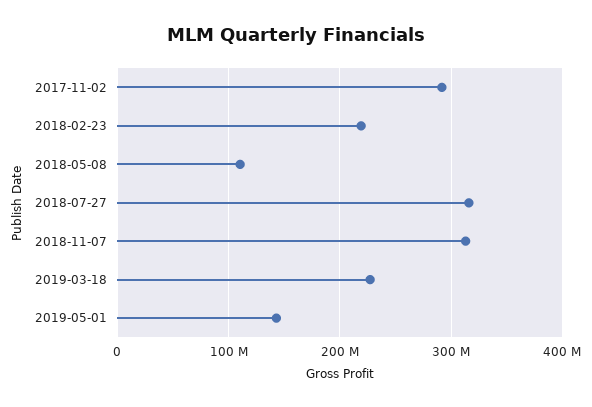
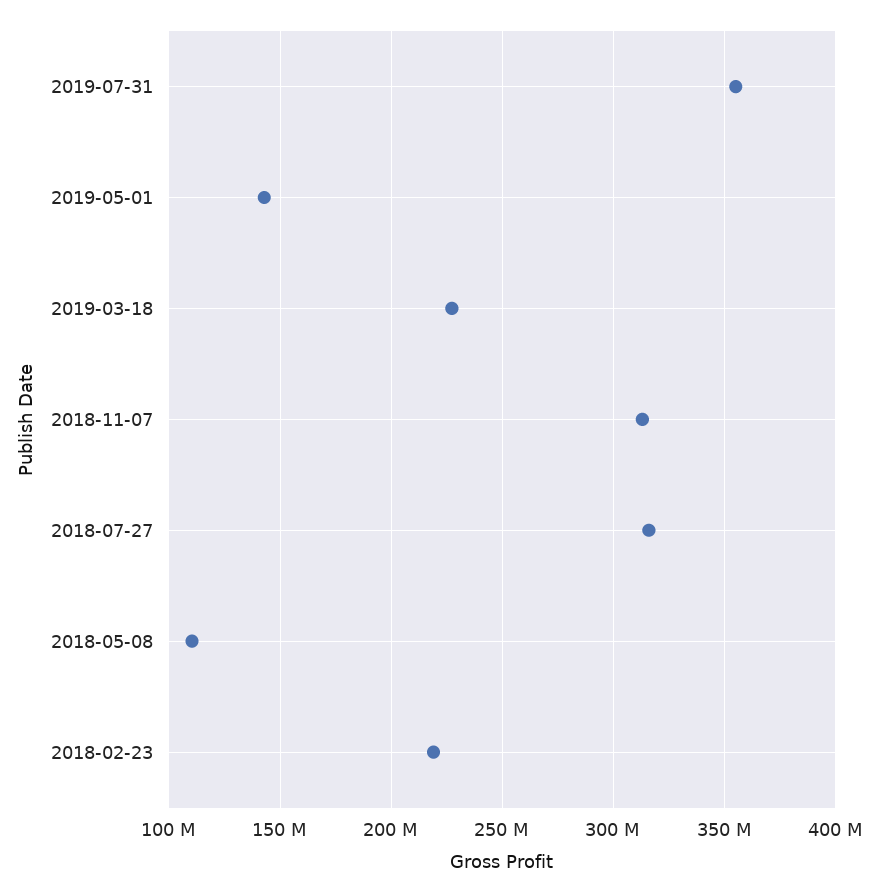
2017-11-02: 290000000 -> none
2019-07-31: none -> 355000000

